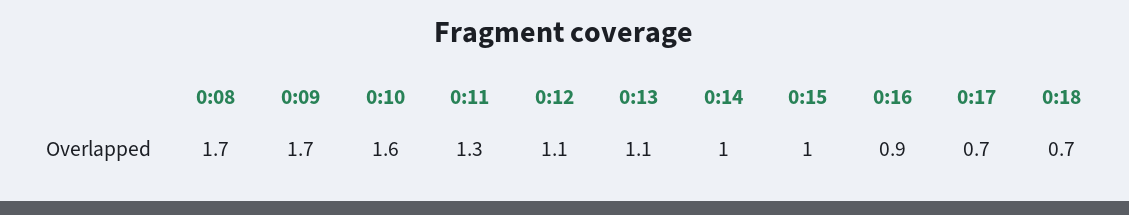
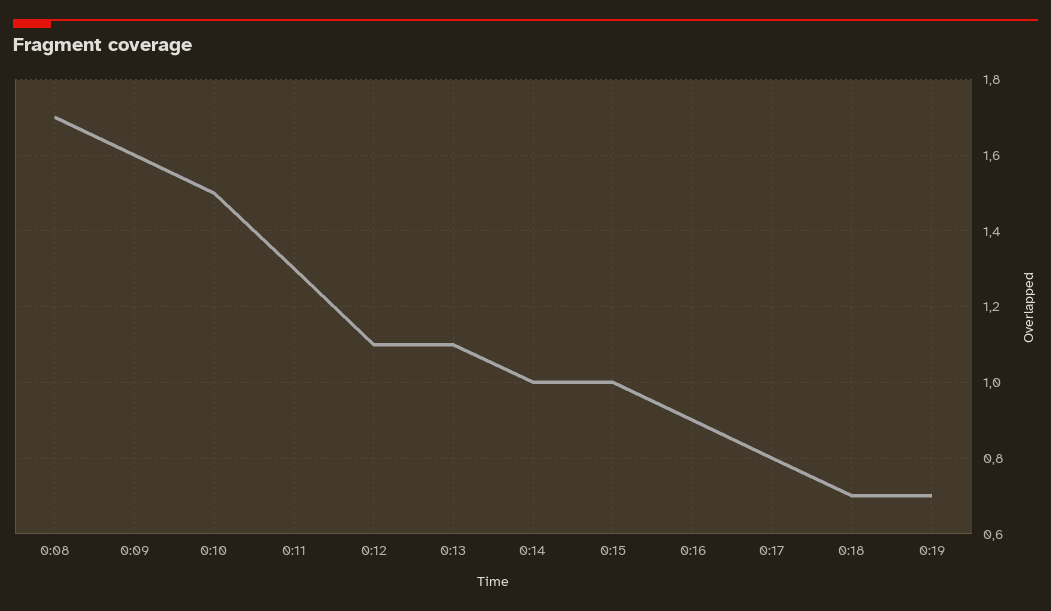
0:09: 1.7 -> 1.6
0:10: 1.6 -> 1.5
0:17: 0.7 -> 0.8
0:19: none -> 0.7

